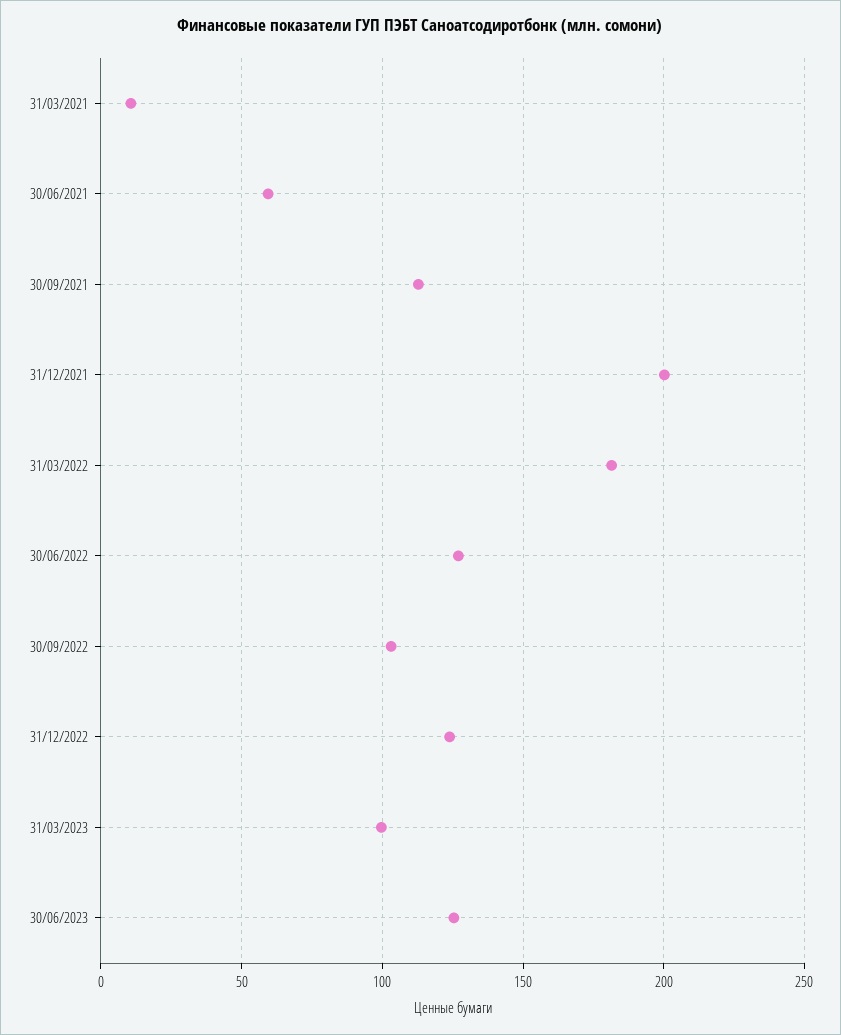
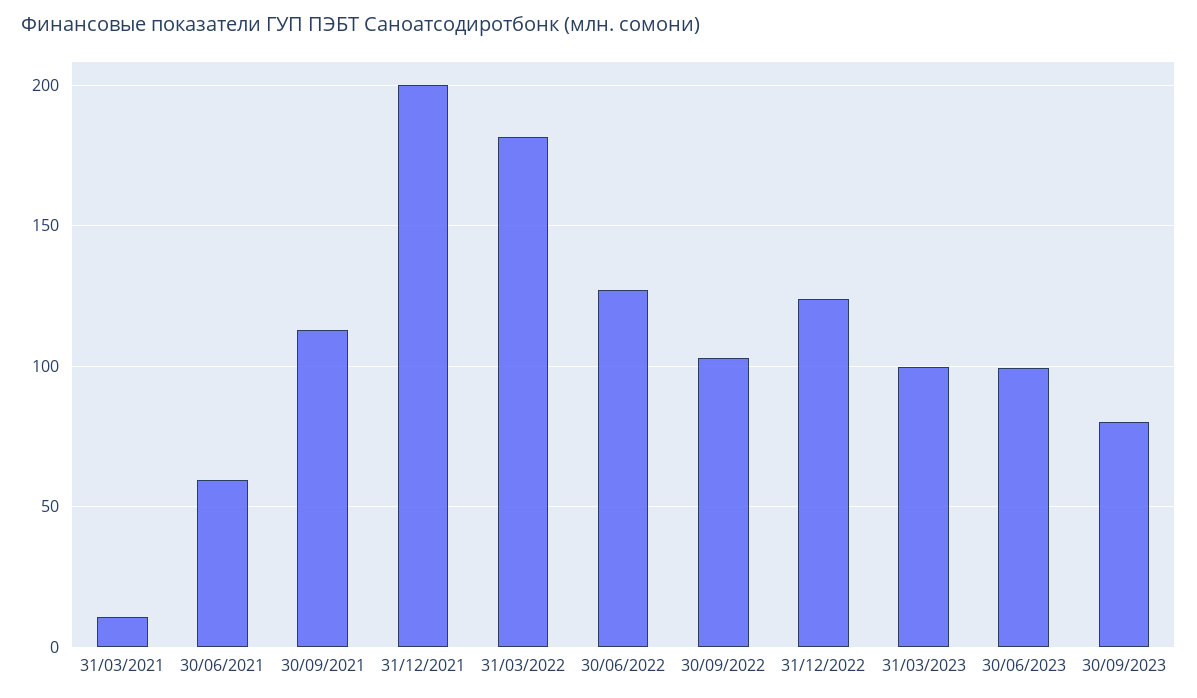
30/06/2023: 125 -> 100
30/09/2023: none -> 80

